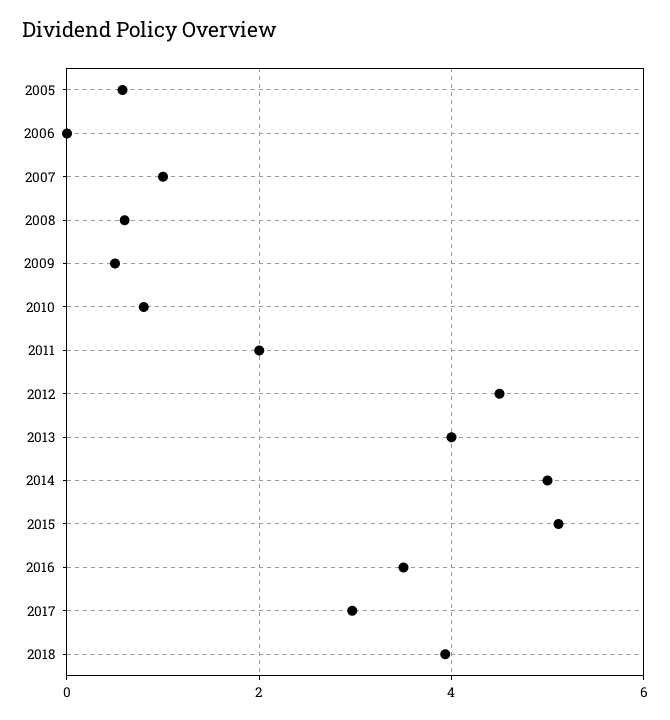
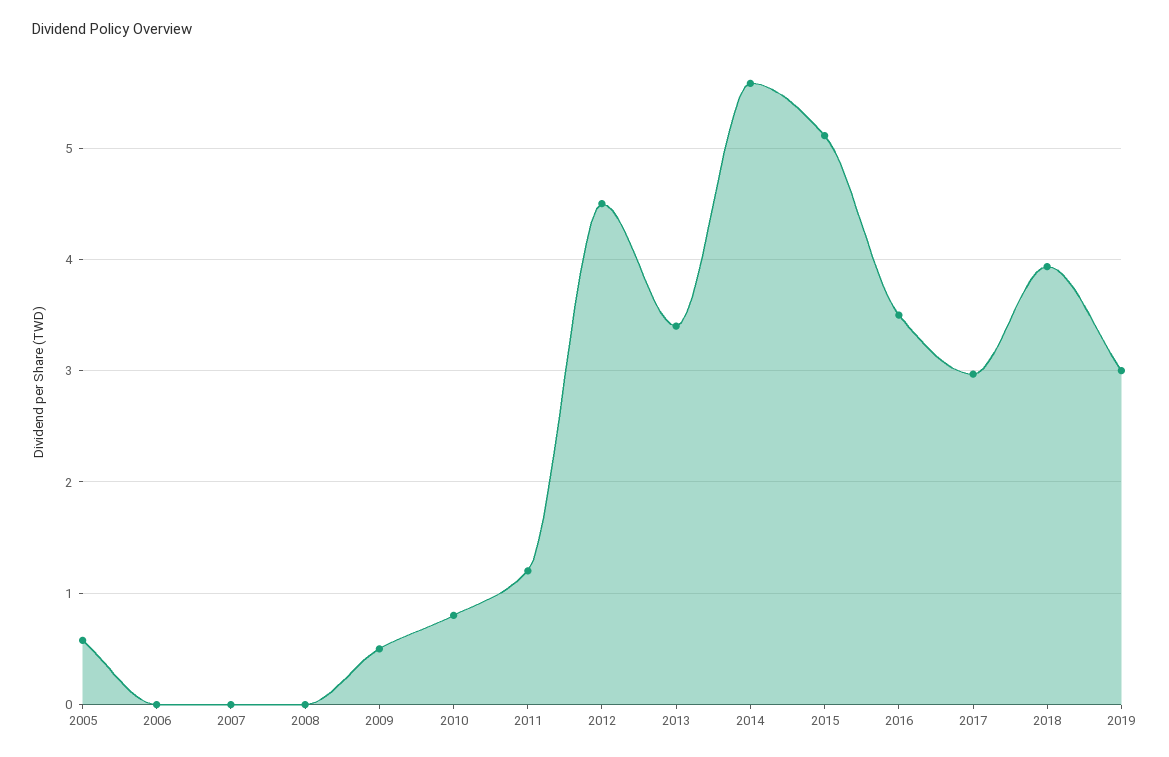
2007: 1 -> 0
2008: 0.6 -> 0
2011: 2 -> 1.2
2013: 4 -> 3.4
2014: 5 -> 5.6
2019: none -> 3

